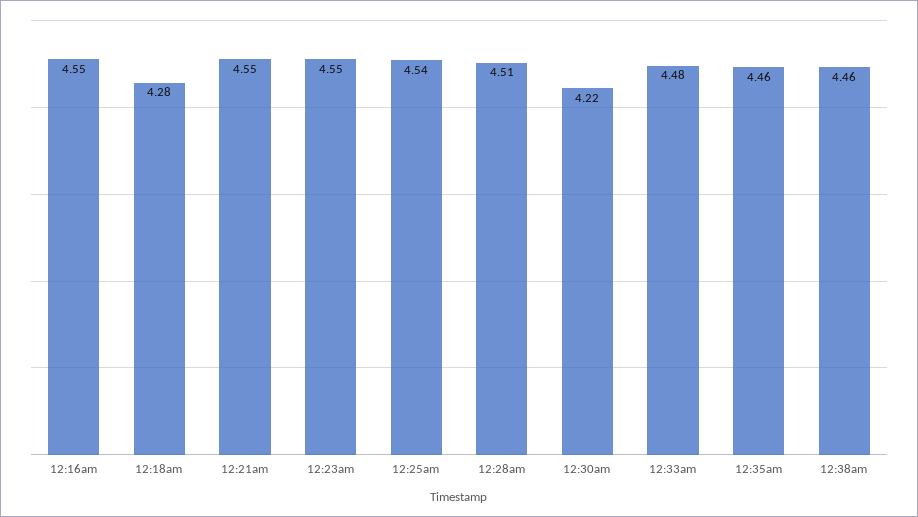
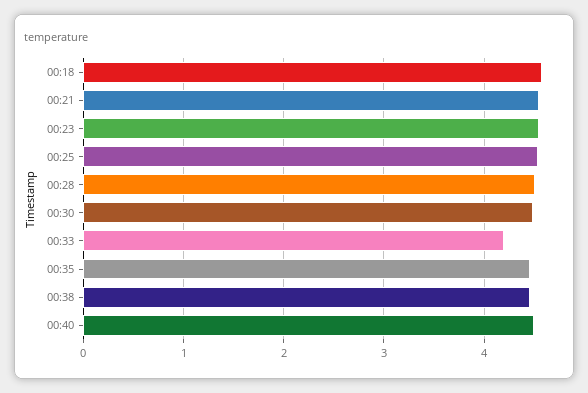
12:16am: 4.55 -> none
12:18am: 4.28 -> 4.6
12:30am: 4.22 -> 4.5
12:33am: 4.48 -> 4.2
00:40: none -> 4.5

